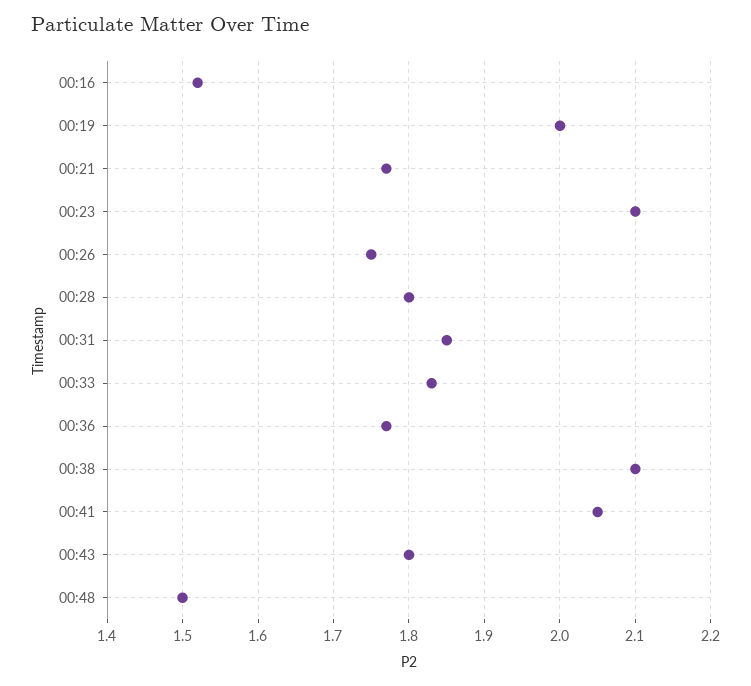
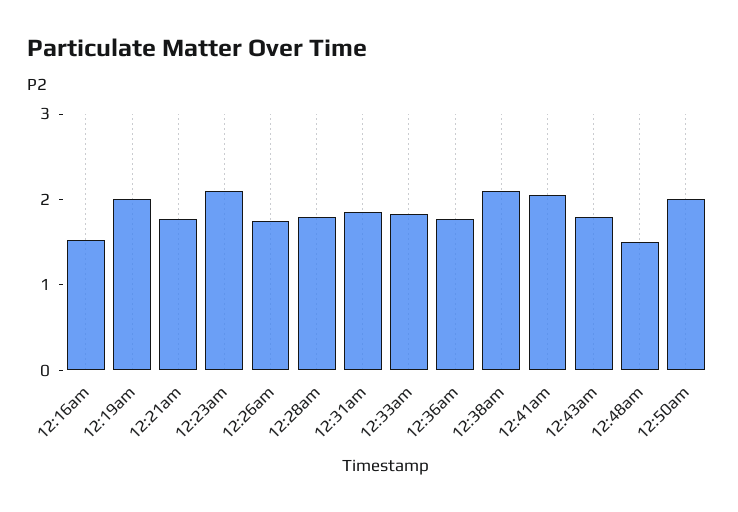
12:50am: none -> 2

